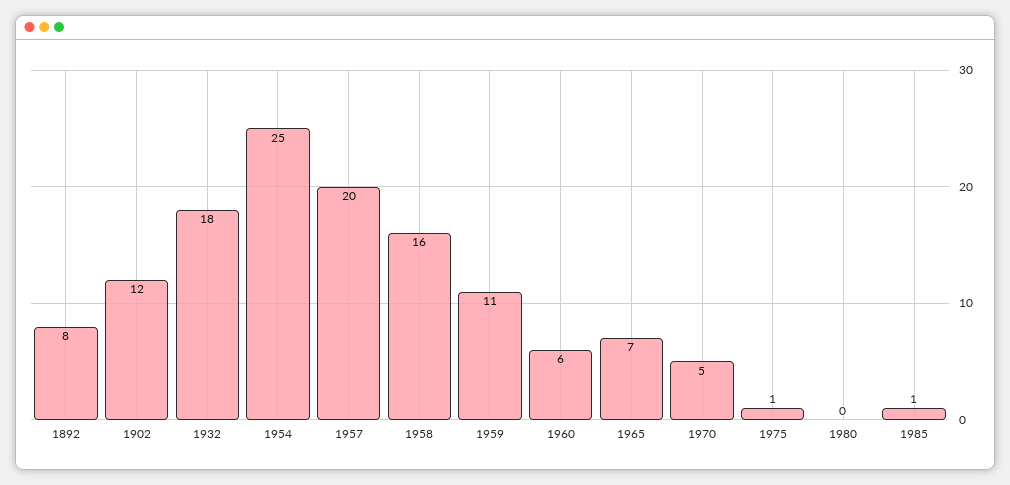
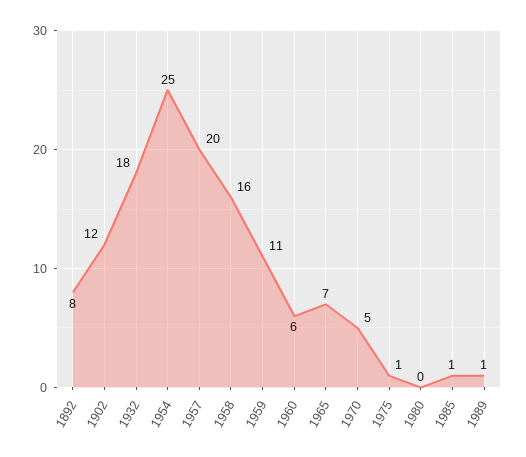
1989: none -> 1

